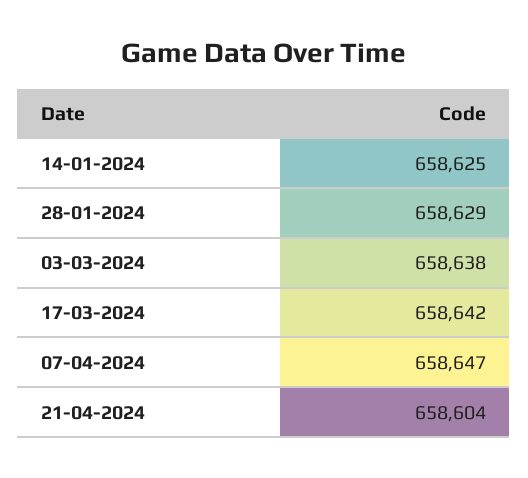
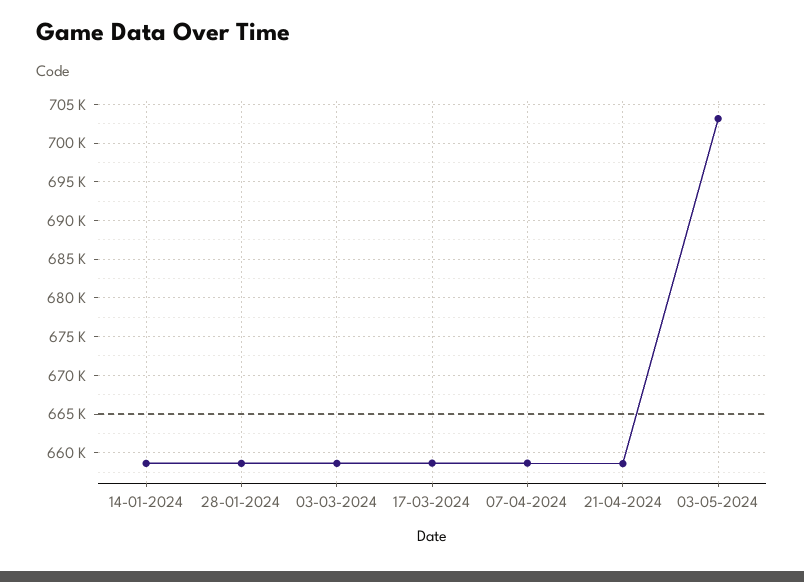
03-05-2024: none -> 703000

